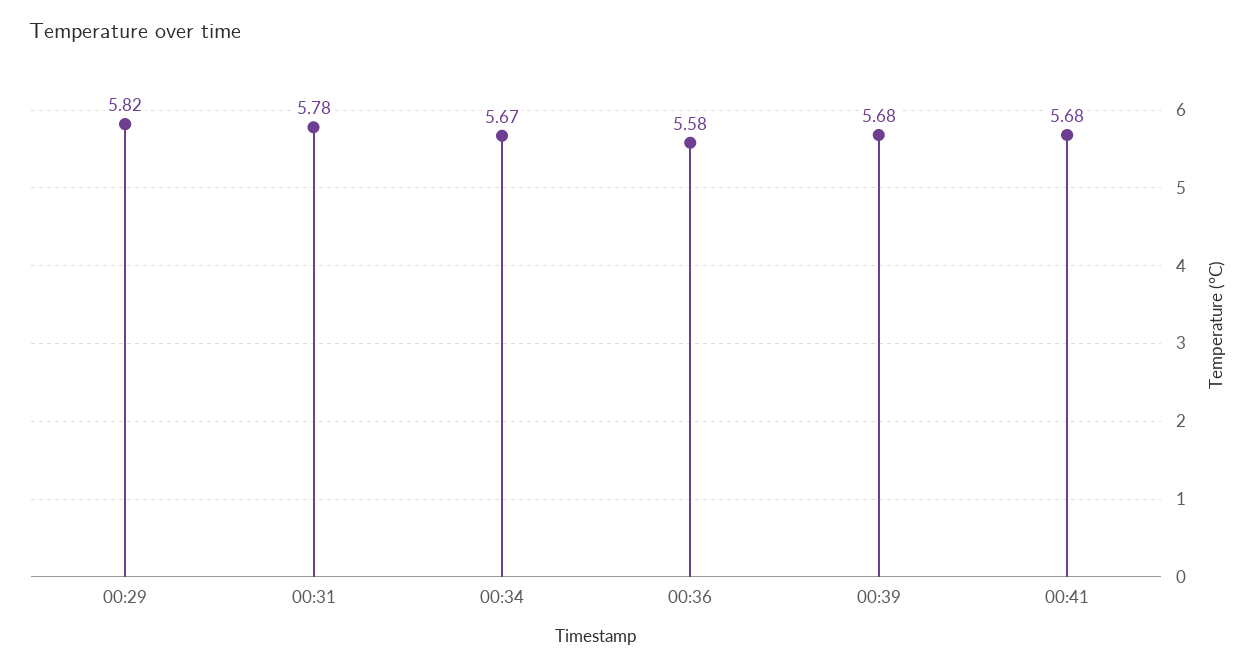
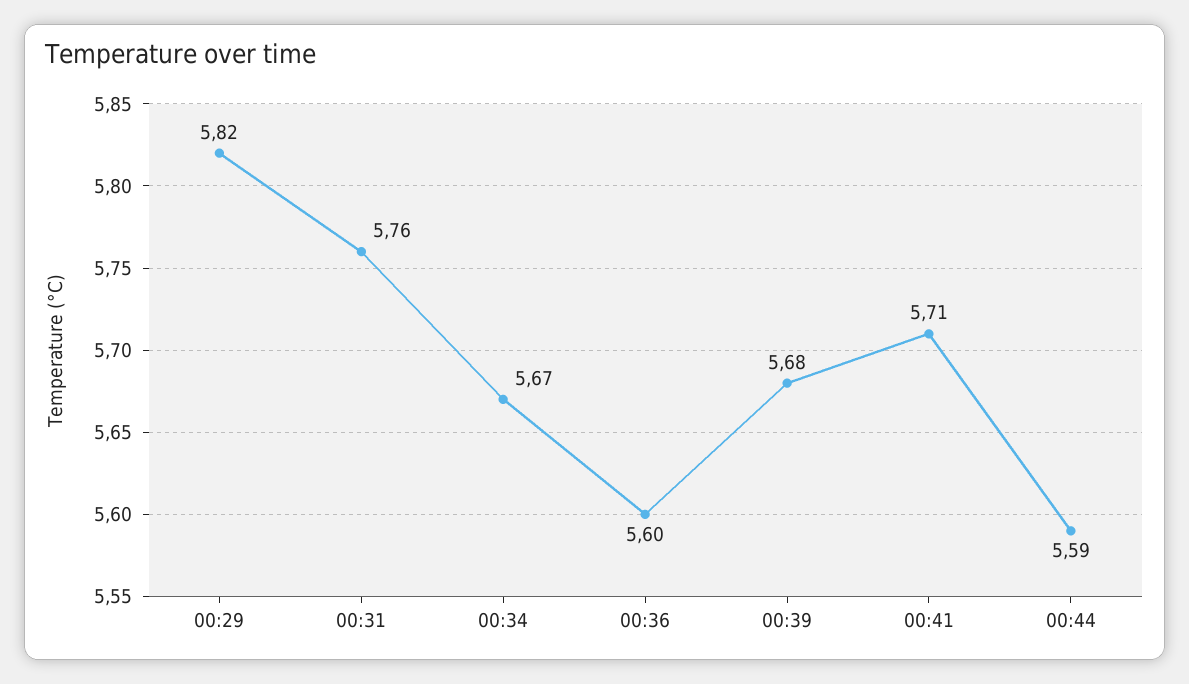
00:31: 5.78 -> 5.76
00:36: 5.58 -> 5.6
00:41: 5.68 -> 5.71
00:44: none -> 5.59

